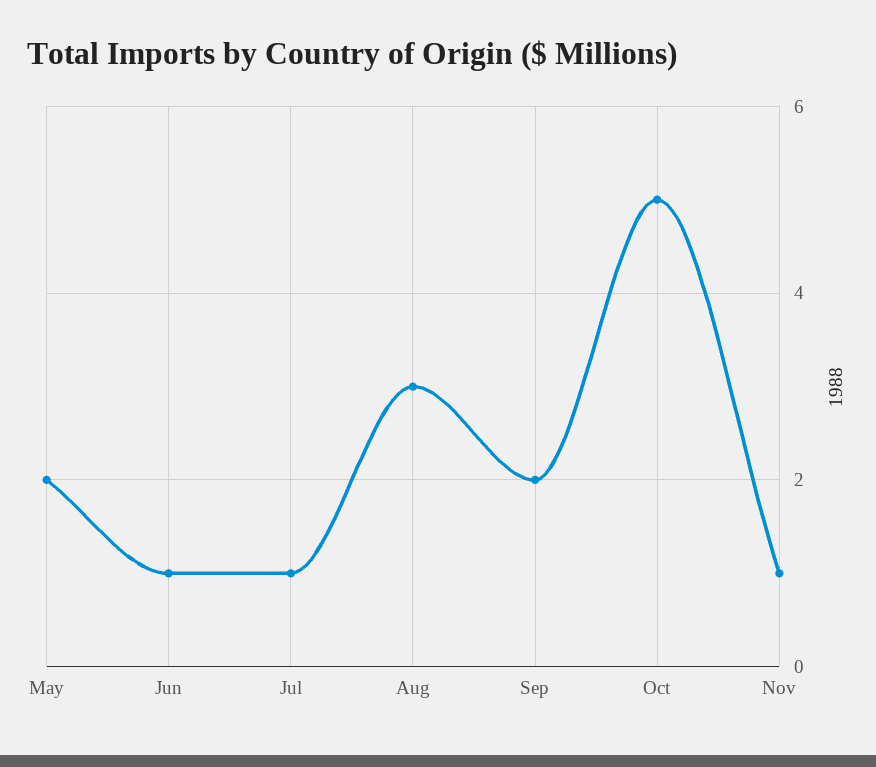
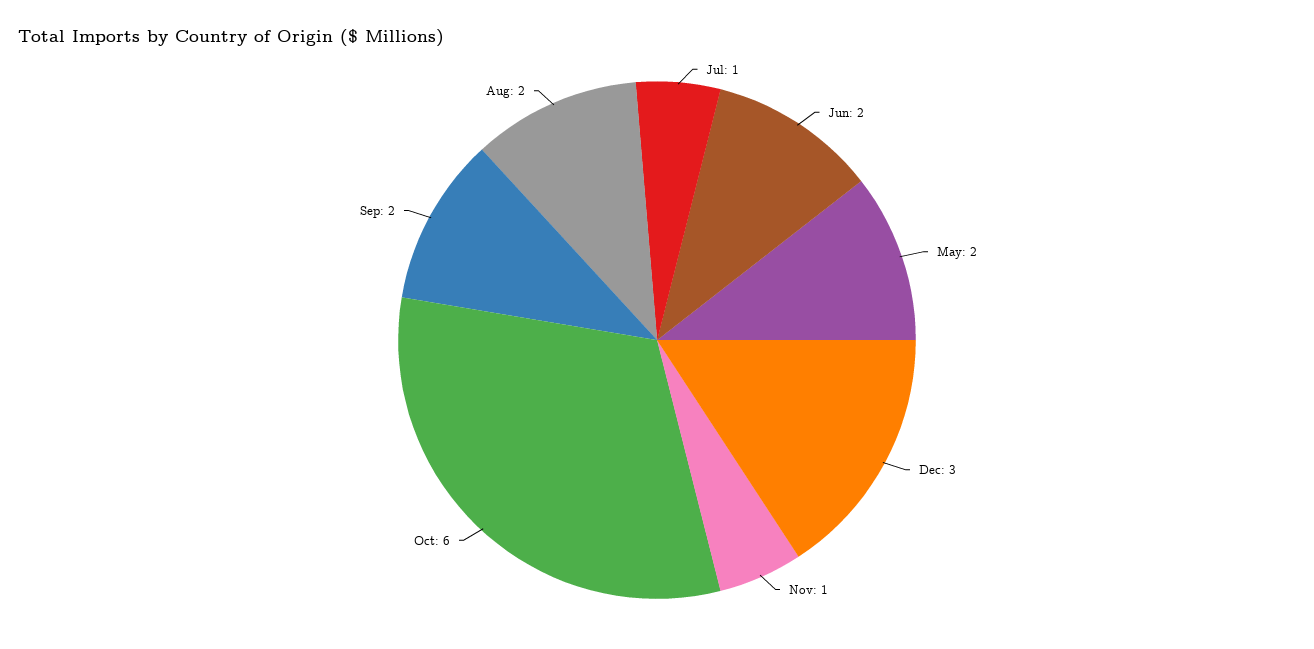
Jun: 1 -> 2
Aug: 3 -> 2
Oct: 5 -> 6
Dec: none -> 3

